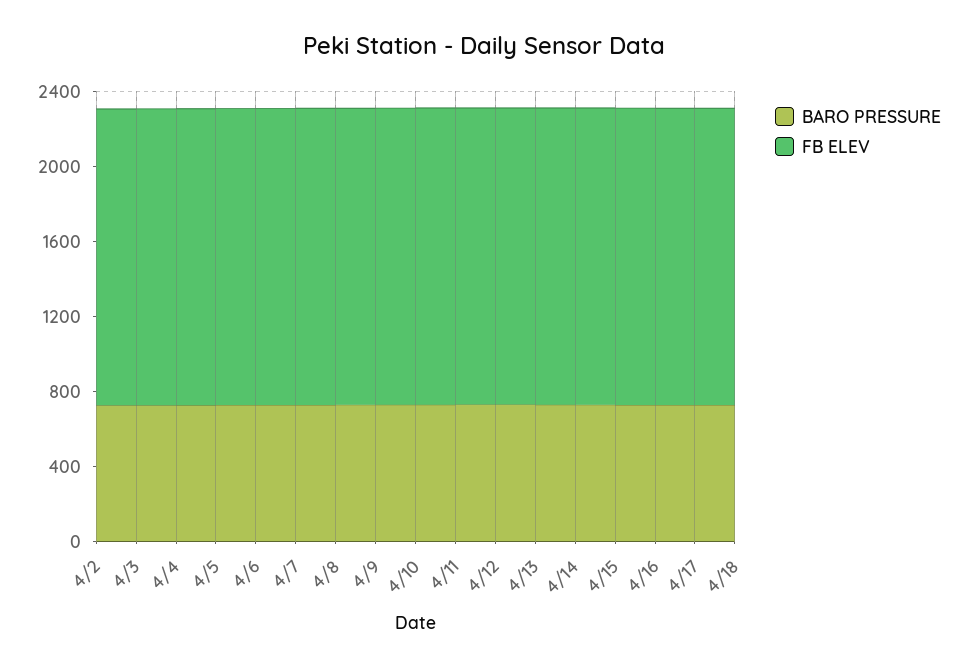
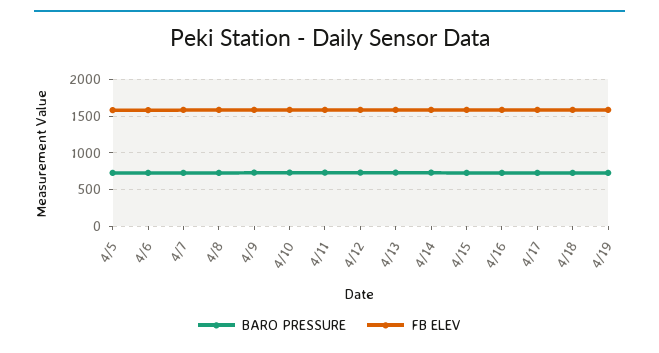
BARO PRESSURE, 4/2: 700 -> none
FB ELEV, 4/2: 1600 -> none
BARO PRESSURE, 4/3: 700 -> none
FB ELEV, 4/3: 1600 -> none
BARO PRESSURE, 4/4: 700 -> none
FB ELEV, 4/4: 1600 -> none
BARO PRESSURE, 4/19: none -> 700
FB ELEV, 4/19: none -> 1600

